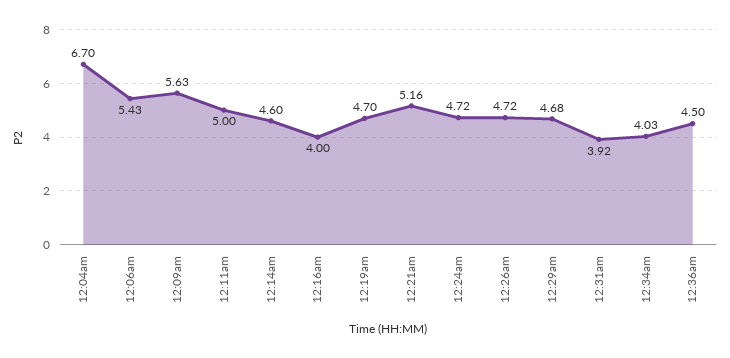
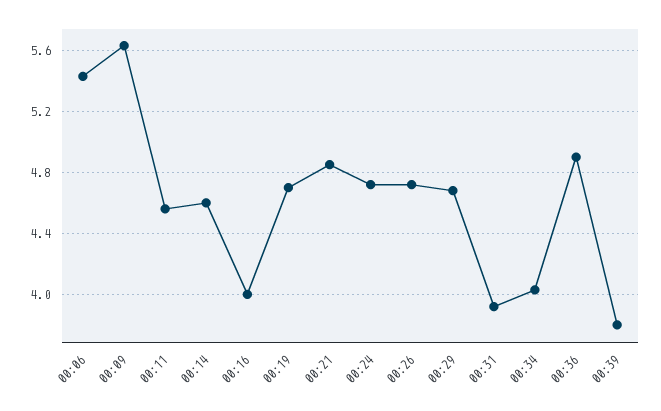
12:04am: 6.7 -> none
12:11am: 5 -> 4.55
12:21am: 5.16 -> 4.85
12:36am: 4.5 -> 4.9
00:39: none -> 3.8

